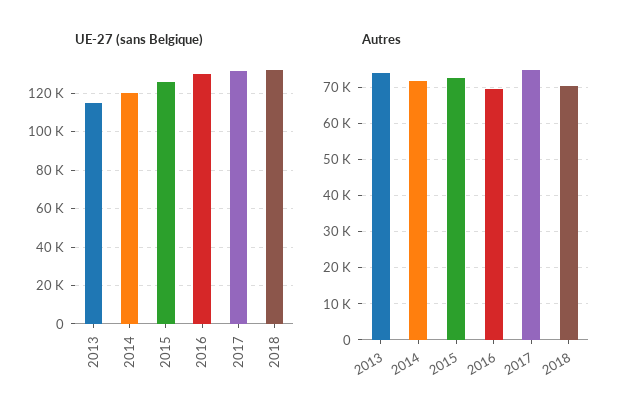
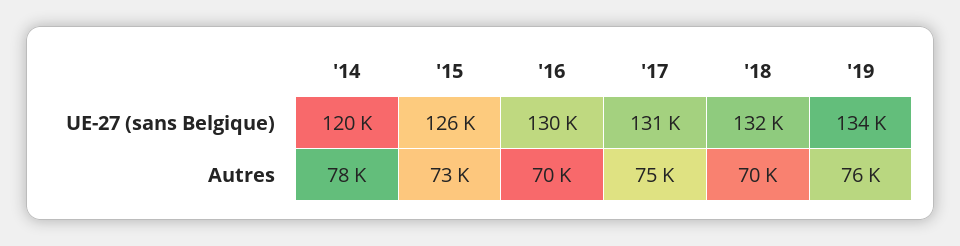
UE-27 (sans Belgique), 2013: 115000 -> none
Autres, 2013: 74000 -> none
Autres, 2014: 72000 -> 78000
UE-27 (sans Belgique), '19: none -> 134000
Autres, '19: none -> 76000

